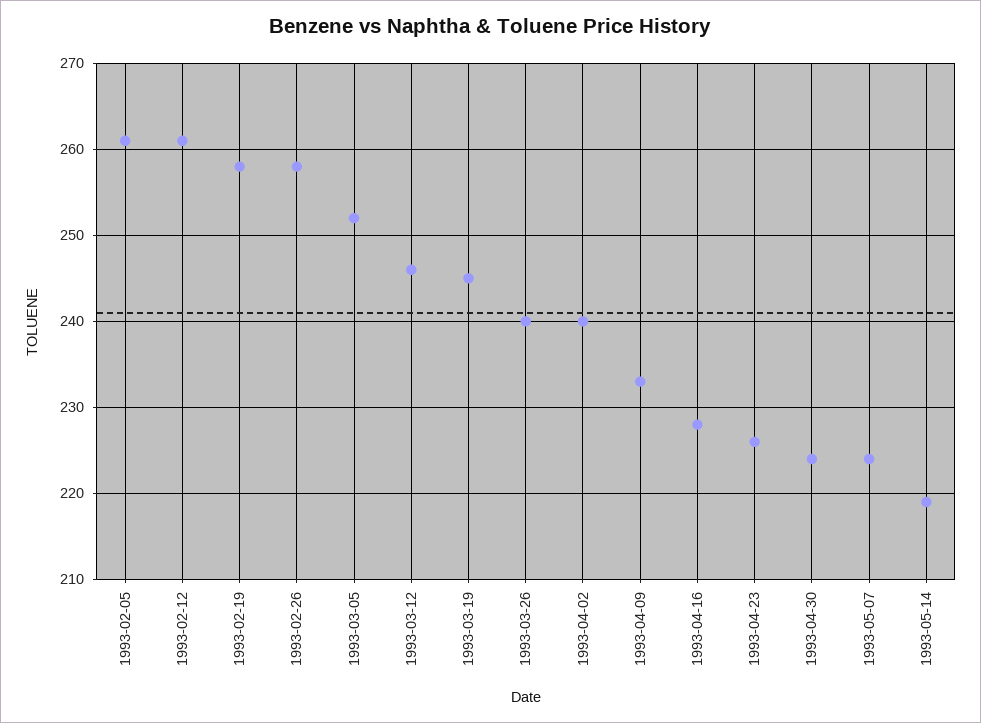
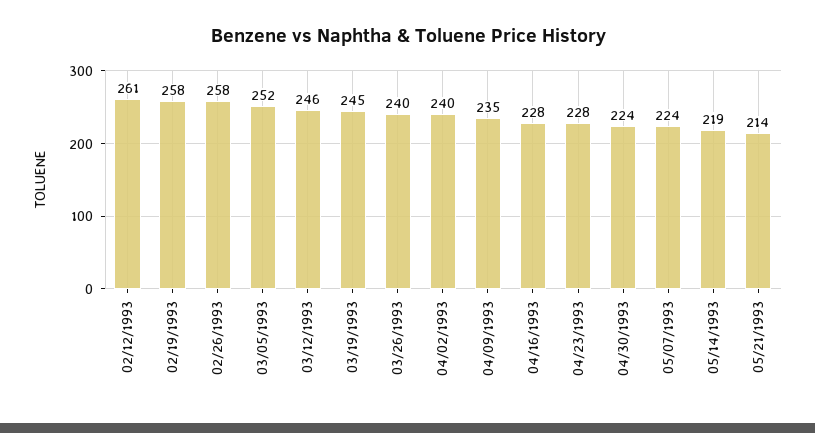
1993-02-05: 261 -> none
1993-04-09: 233 -> 235
1993-04-23: 226 -> 228
05/21/1993: none -> 214

